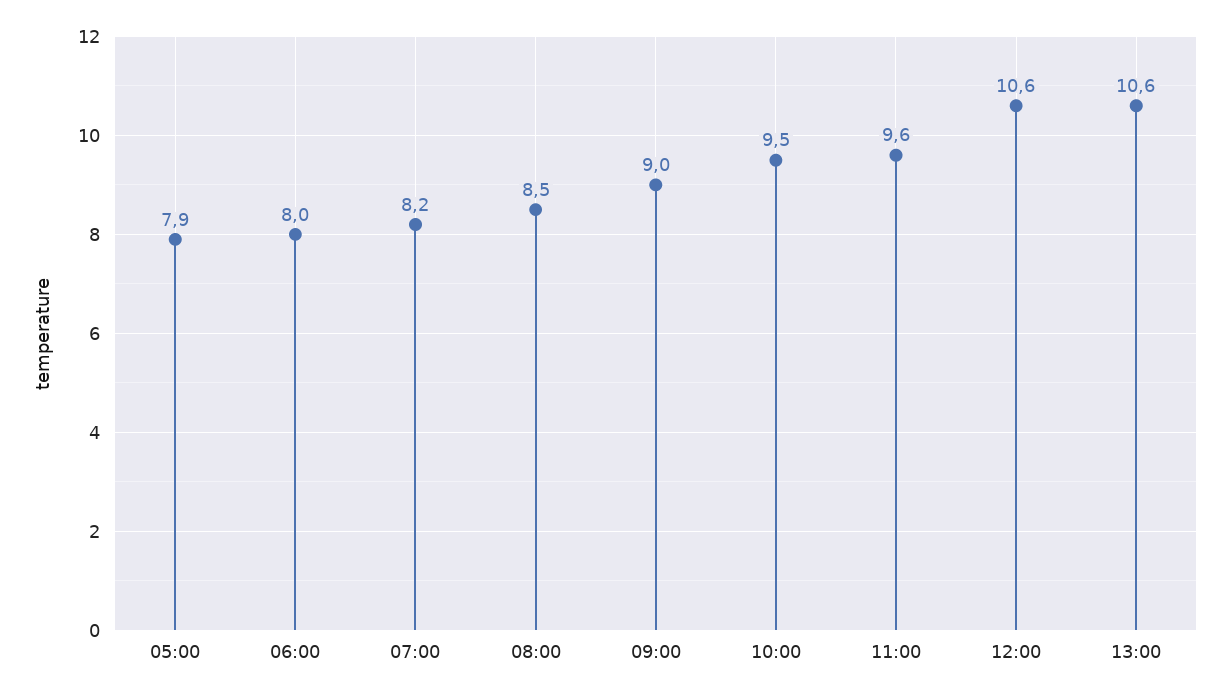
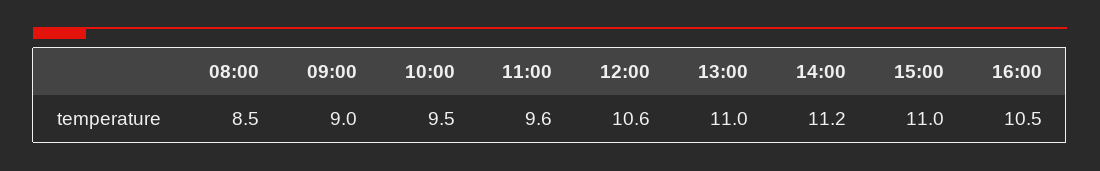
05:00: 7.9 -> none
06:00: 8 -> none
07:00: 8.2 -> none
13:00: 10.6 -> 11
14:00: none -> 11.2
15:00: none -> 11
16:00: none -> 10.5

